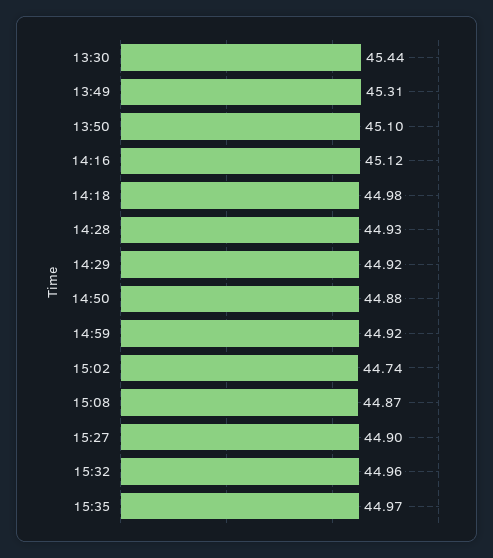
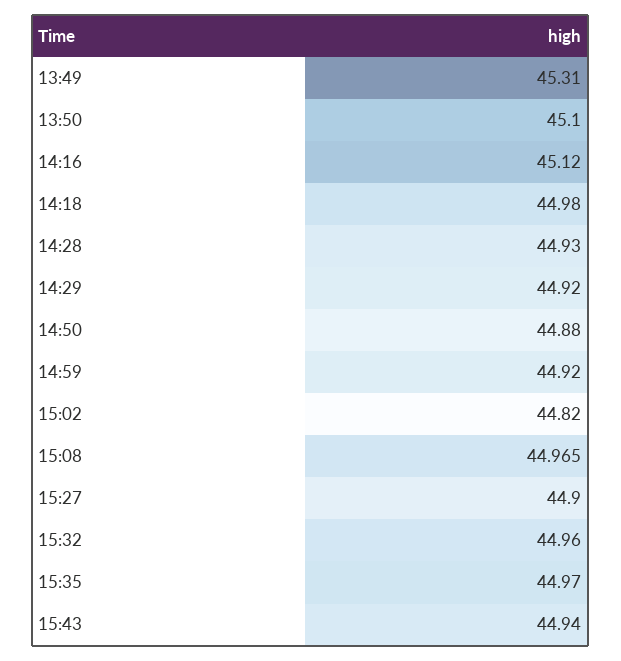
13:30: 45.44 -> none
15:02: 44.74 -> 44.82
15:08: 44.87 -> 44.965
15:43: none -> 44.94

